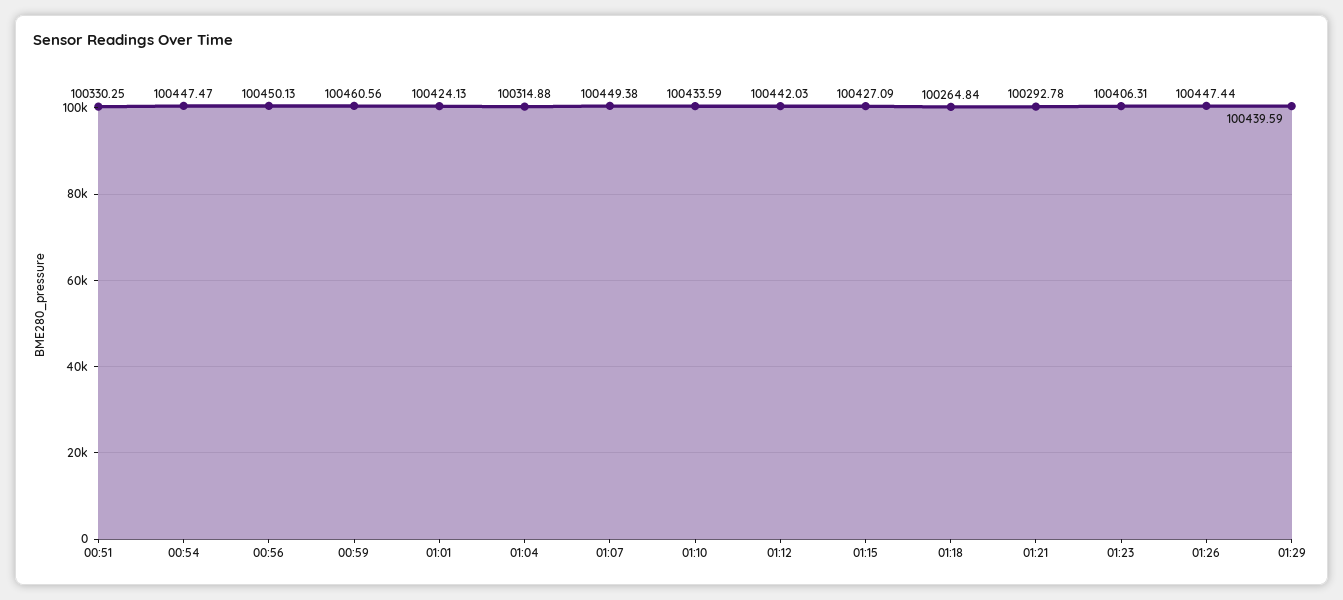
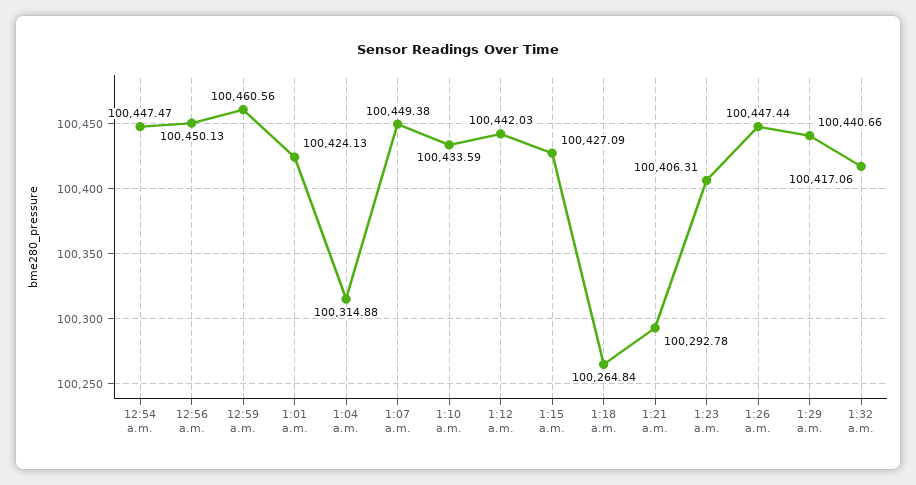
00:51: 100330.25 -> none
01:29: 100439.59 -> 100440.66
1:32 a.m.: none -> 100417.06

